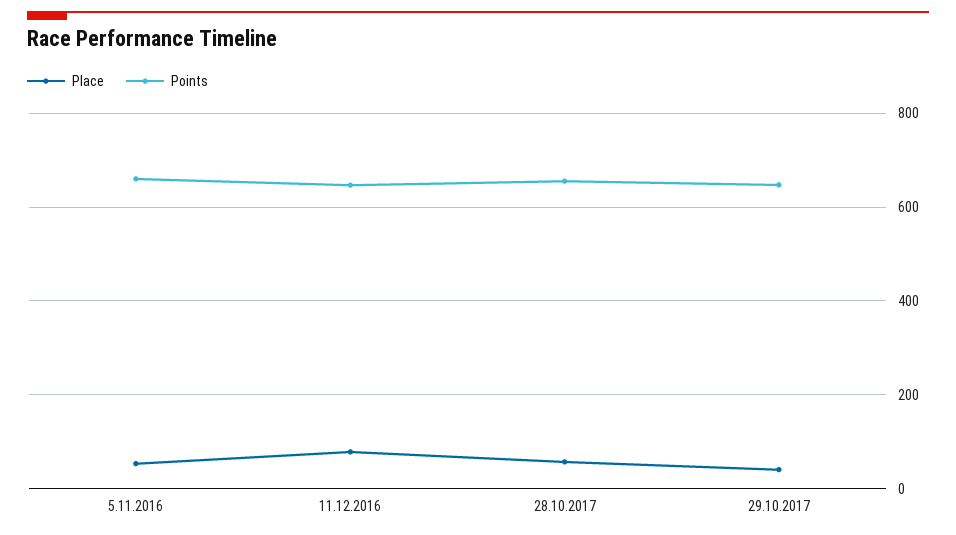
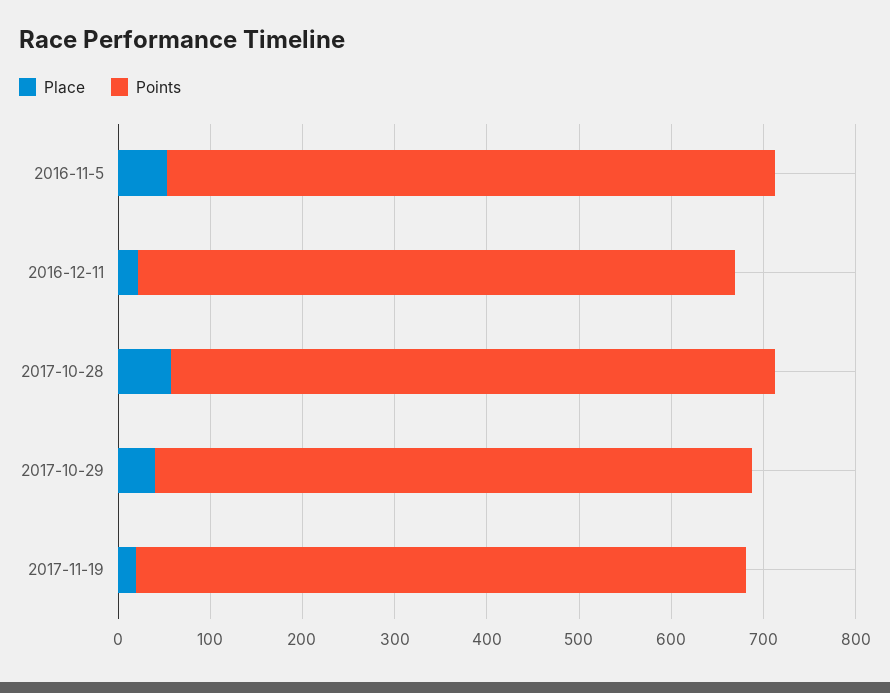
Place, 11.12.2016: 80 -> 20
Place, 2017-11-19: none -> 20
Points, 2017-11-19: none -> 660

